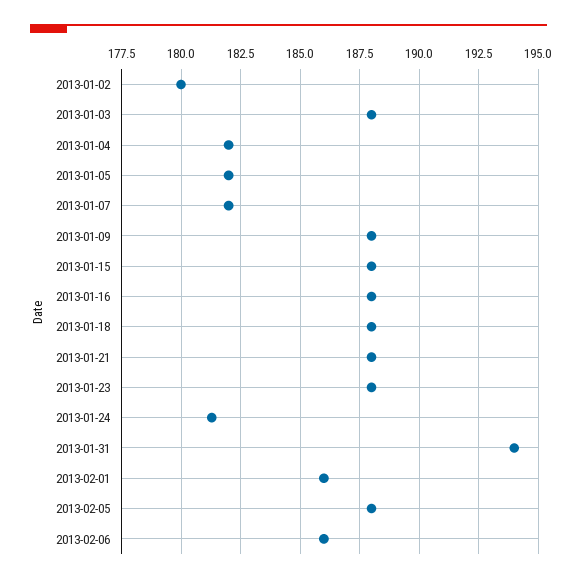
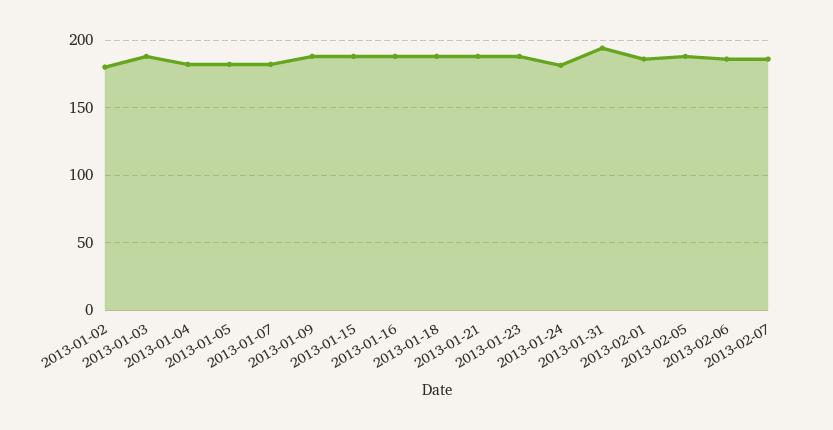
2013-02-07: none -> 185

